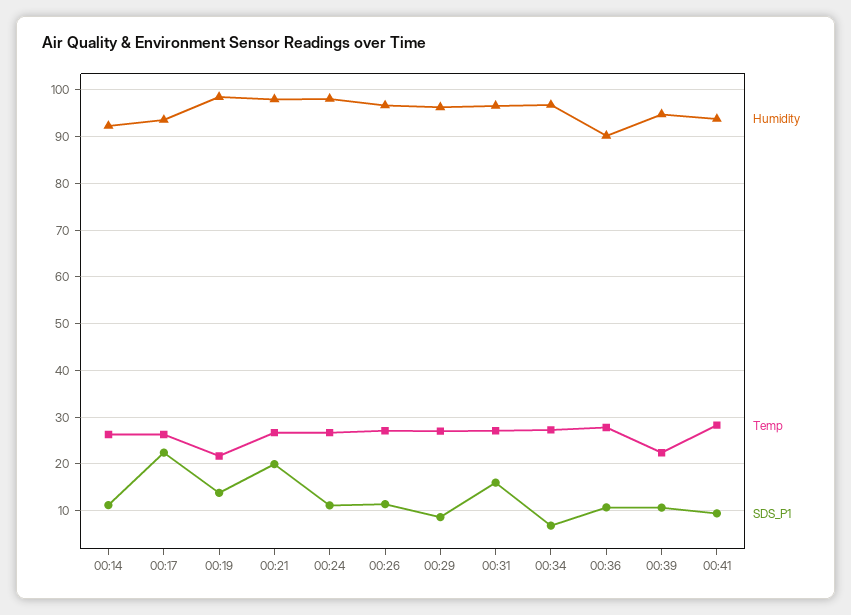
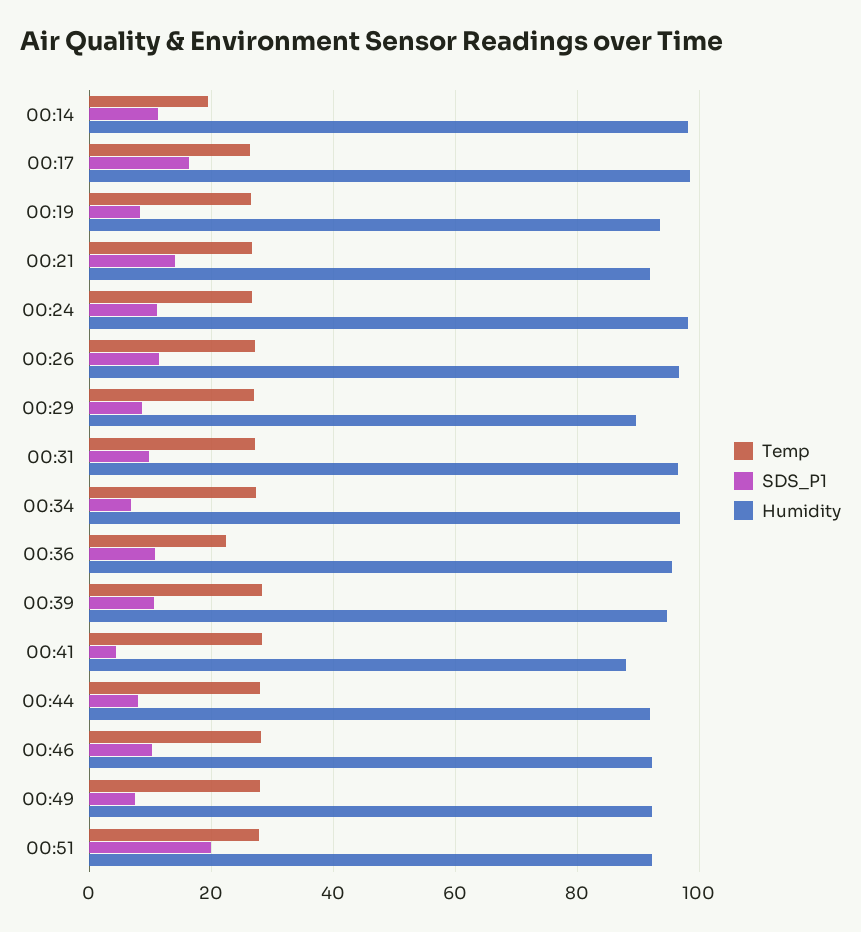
Humidity, 00:14: 92 -> 98
Temp, 00:14: 26 -> 20
Humidity, 00:17: 94 -> 98
SDS_P1, 00:17: 22 -> 16
Humidity, 00:19: 98 -> 94
Temp, 00:19: 22 -> 26
SDS_P1, 00:19: 14 -> 8
Humidity, 00:21: 98 -> 92
SDS_P1, 00:21: 20 -> 14
Humidity, 00:29: 96 -> 90
SDS_P1, 00:31: 16 -> 10
Humidity, 00:36: 90 -> 96
Temp, 00:36: 28 -> 22
Temp, 00:39: 22 -> 28
Humidity, 00:41: 94 -> 88
SDS_P1, 00:41: 10 -> 4
Temp, 00:44: none -> 28
SDS_P1, 00:44: none -> 8
Humidity, 00:44: none -> 92
Temp, 00:46: none -> 28
SDS_P1, 00:46: none -> 10
Humidity, 00:46: none -> 92
Temp, 00:49: none -> 28
SDS_P1, 00:49: none -> 8
Humidity, 00:49: none -> 92
Temp, 00:51: none -> 28
SDS_P1, 00:51: none -> 20
Humidity, 00:51: none -> 92

